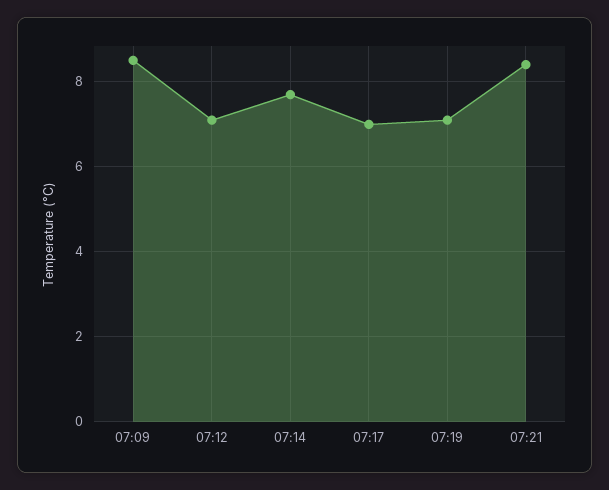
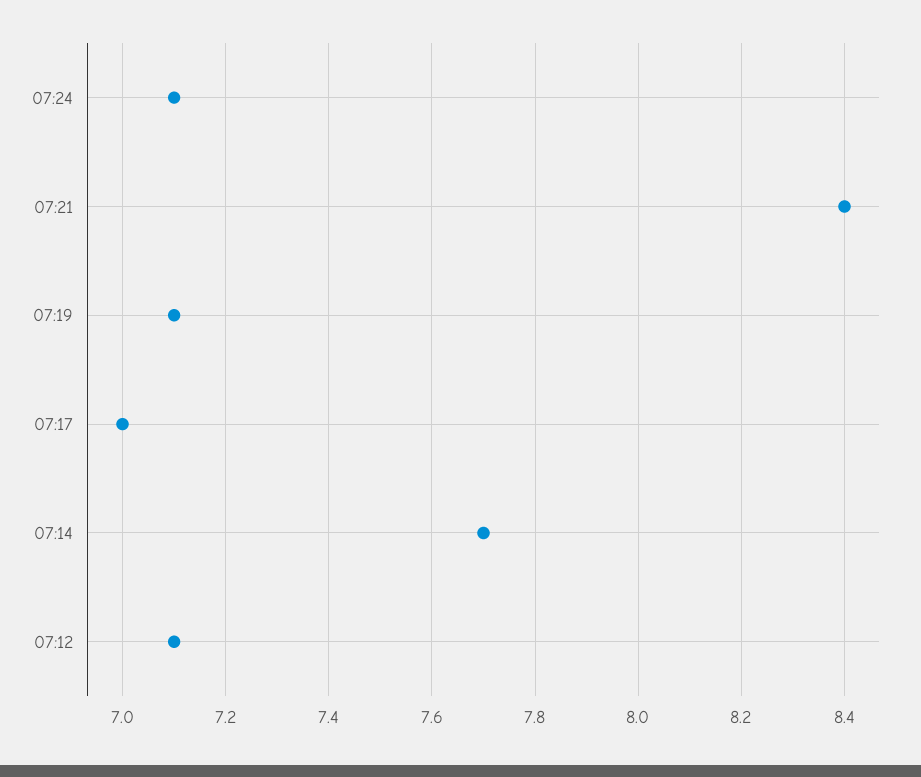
07:09: 8.5 -> none
07:24: none -> 7.1

